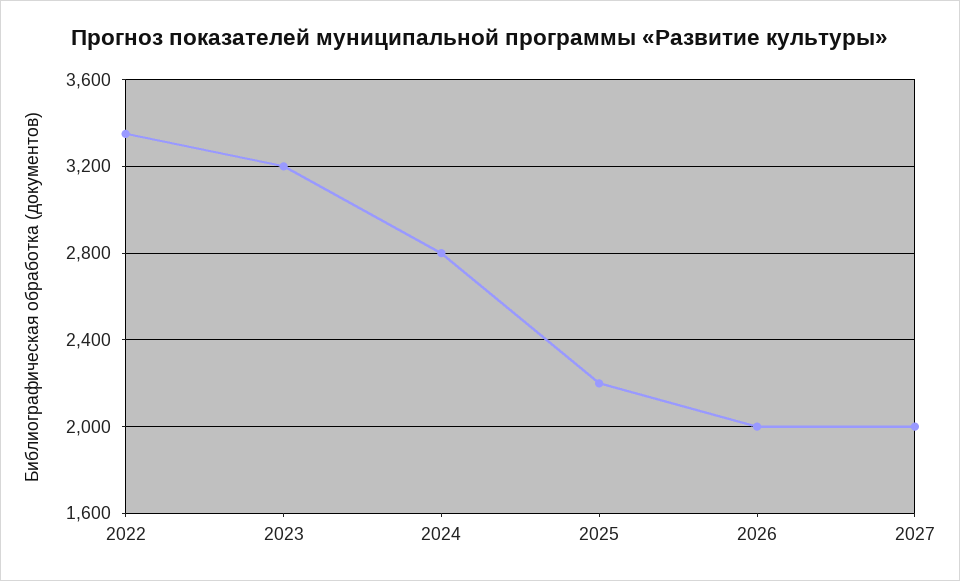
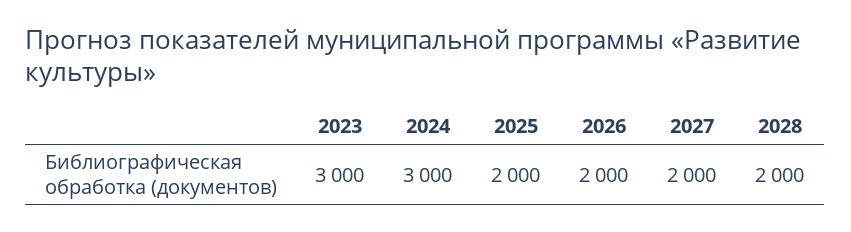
2022: 3350 -> none
2023: 3200 -> 3000
2024: 2800 -> 3000
2025: 2200 -> 2000
2028: none -> 2000

